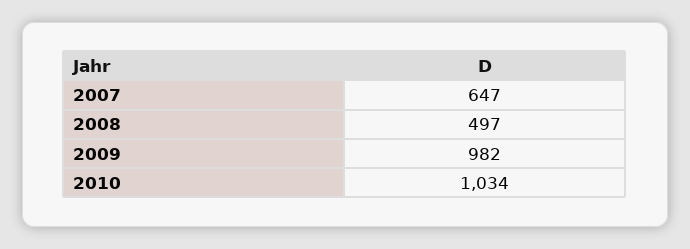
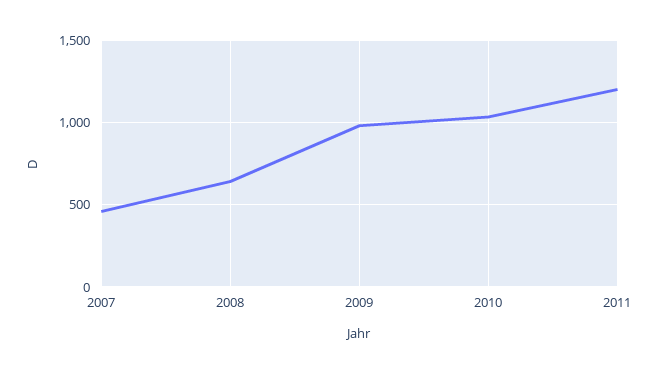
2007: 647 -> 450
2008: 497 -> 650
2011: none -> 1200

